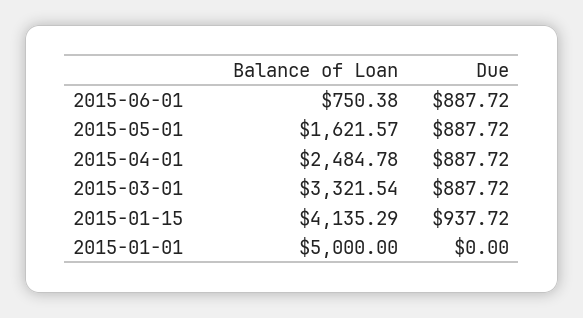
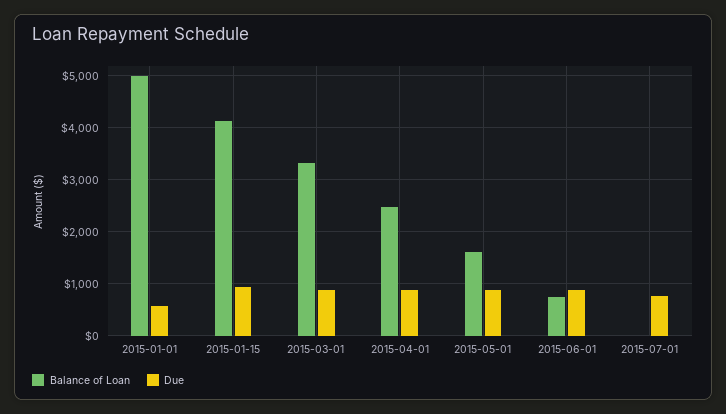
Due, 2015-01-01: 0 -> 600
Balance of Loan, 2015-07-01: none -> 0
Due, 2015-07-01: none -> 800

